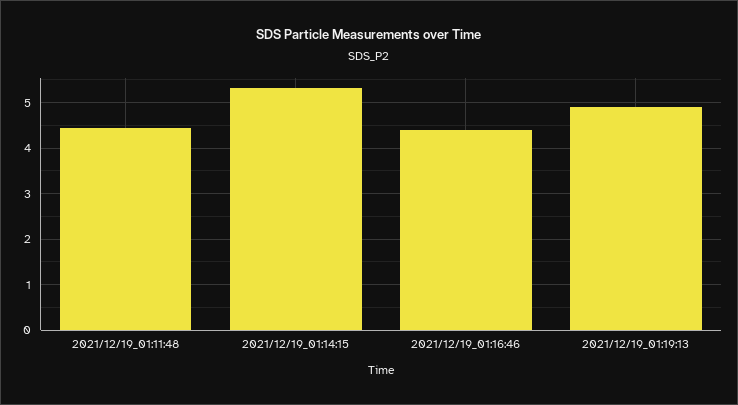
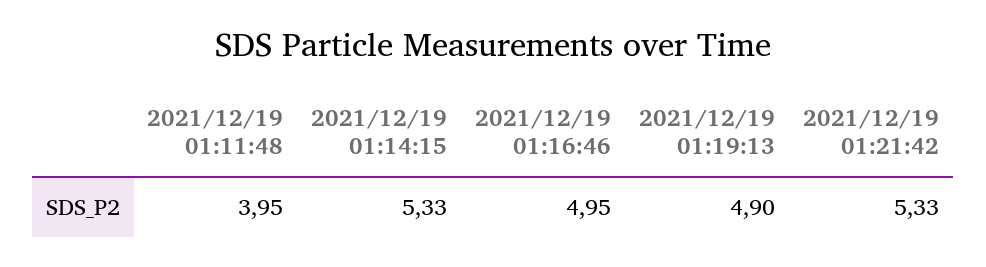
2021/12/19_01:11:48: 4.4 -> 3.95
2021/12/19_01:16:46: 4.4 -> 4.95
2021/12/19 01:21:42: none -> 5.33

